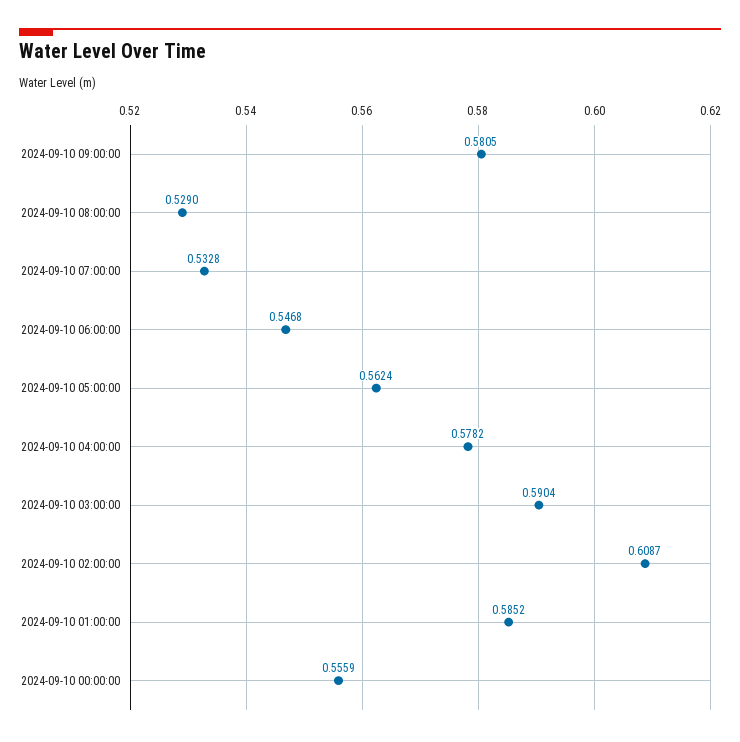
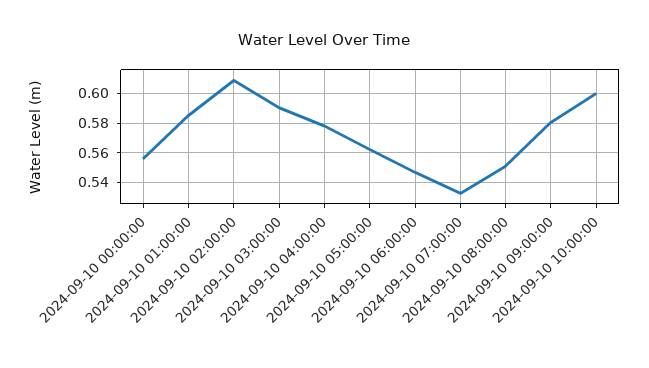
2024-09-10 08:00:00: 0.529 -> 0.55
2024-09-10 10:00:00: none -> 0.6

